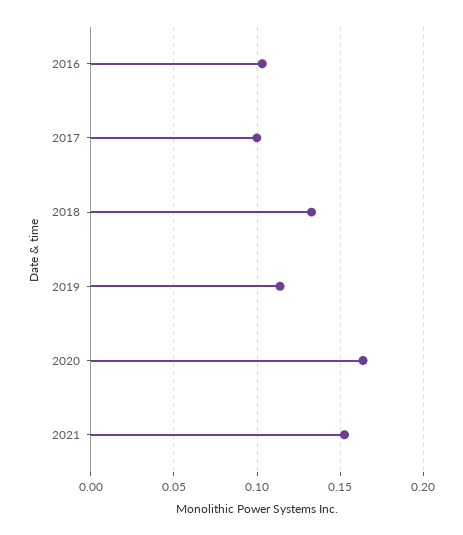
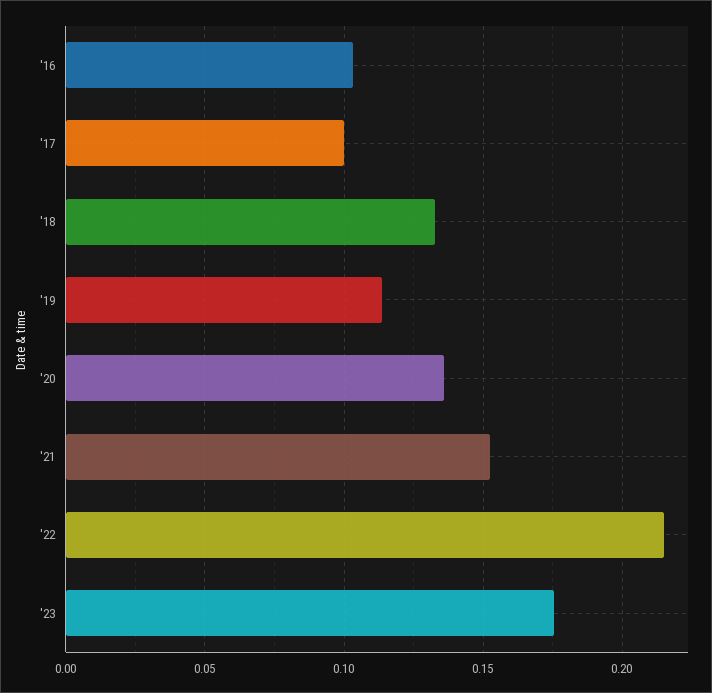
2020: 0.165 -> 0.135
'22: none -> 0.215
'23: none -> 0.175

